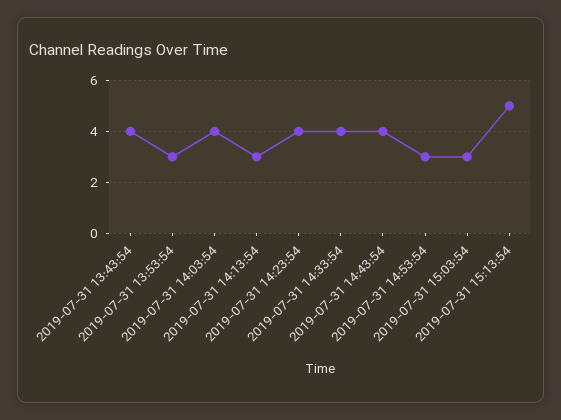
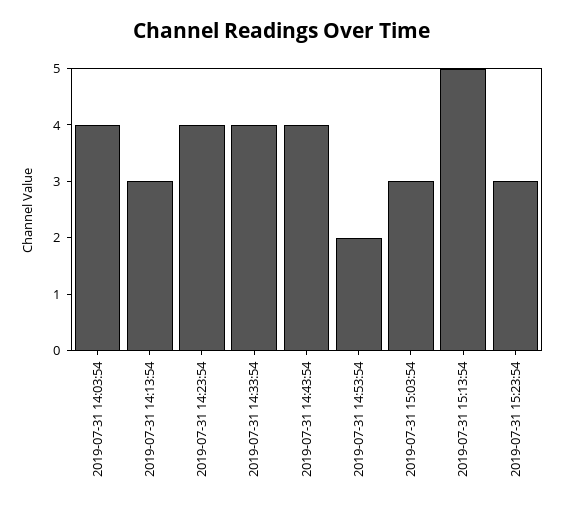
2019-07-31 13:43:54: 4 -> none
2019-07-31 13:53:54: 3 -> none
2019-07-31 14:53:54: 3 -> 2
2019-07-31 15:23:54: none -> 3

